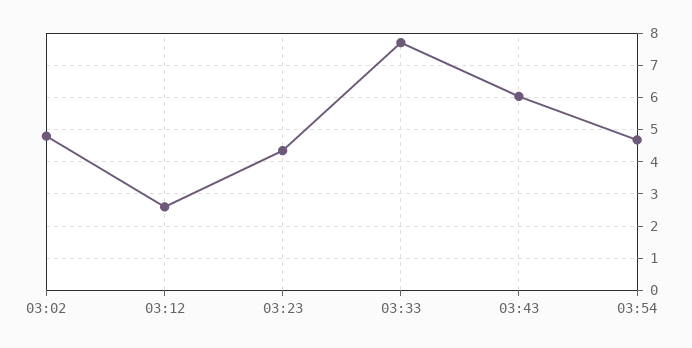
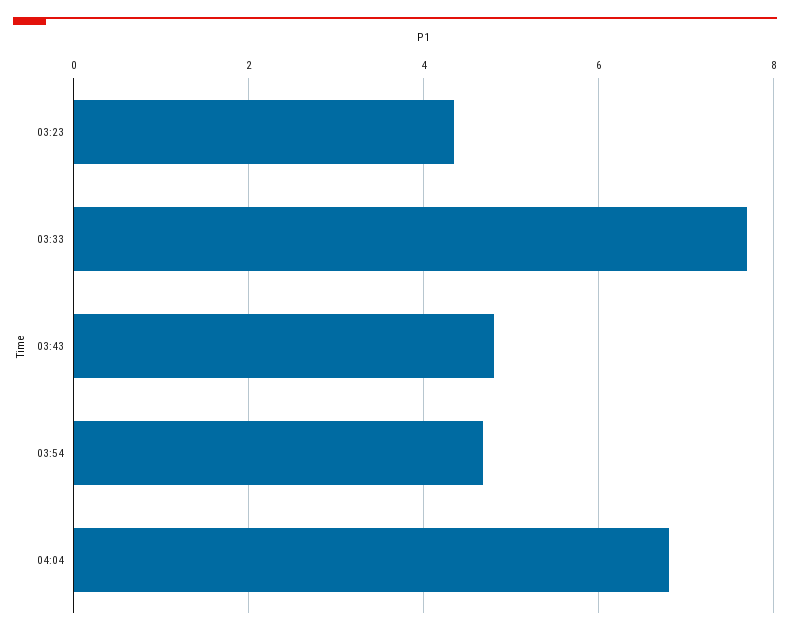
03:02: 4.8 -> none
03:12: 2.6 -> none
03:43: 6 -> 4.8
04:04: none -> 6.8

